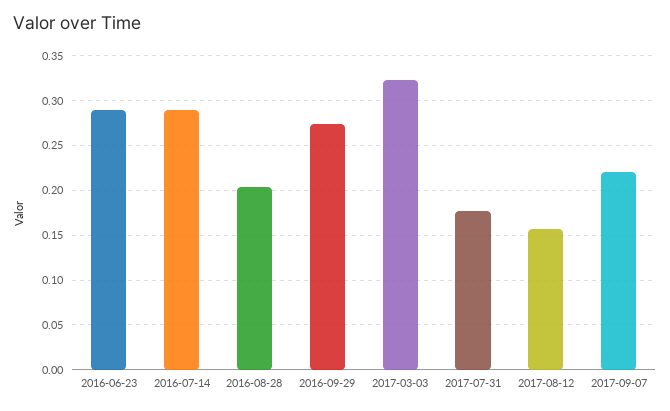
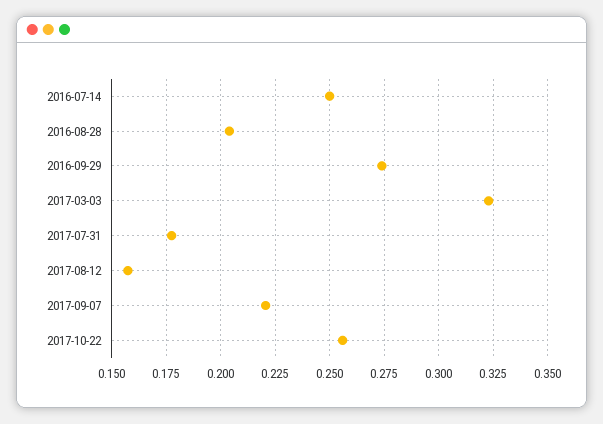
2016-06-23: 0.29 -> none
2016-07-14: 0.29 -> 0.25
2017-10-22: none -> 0.255

